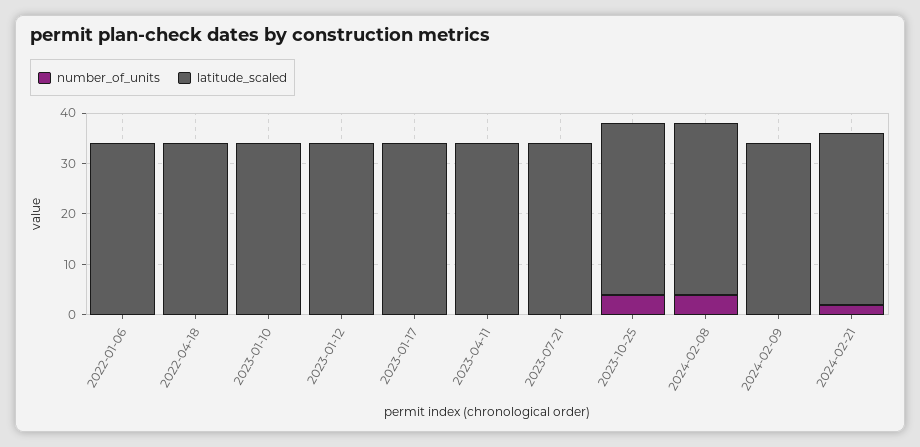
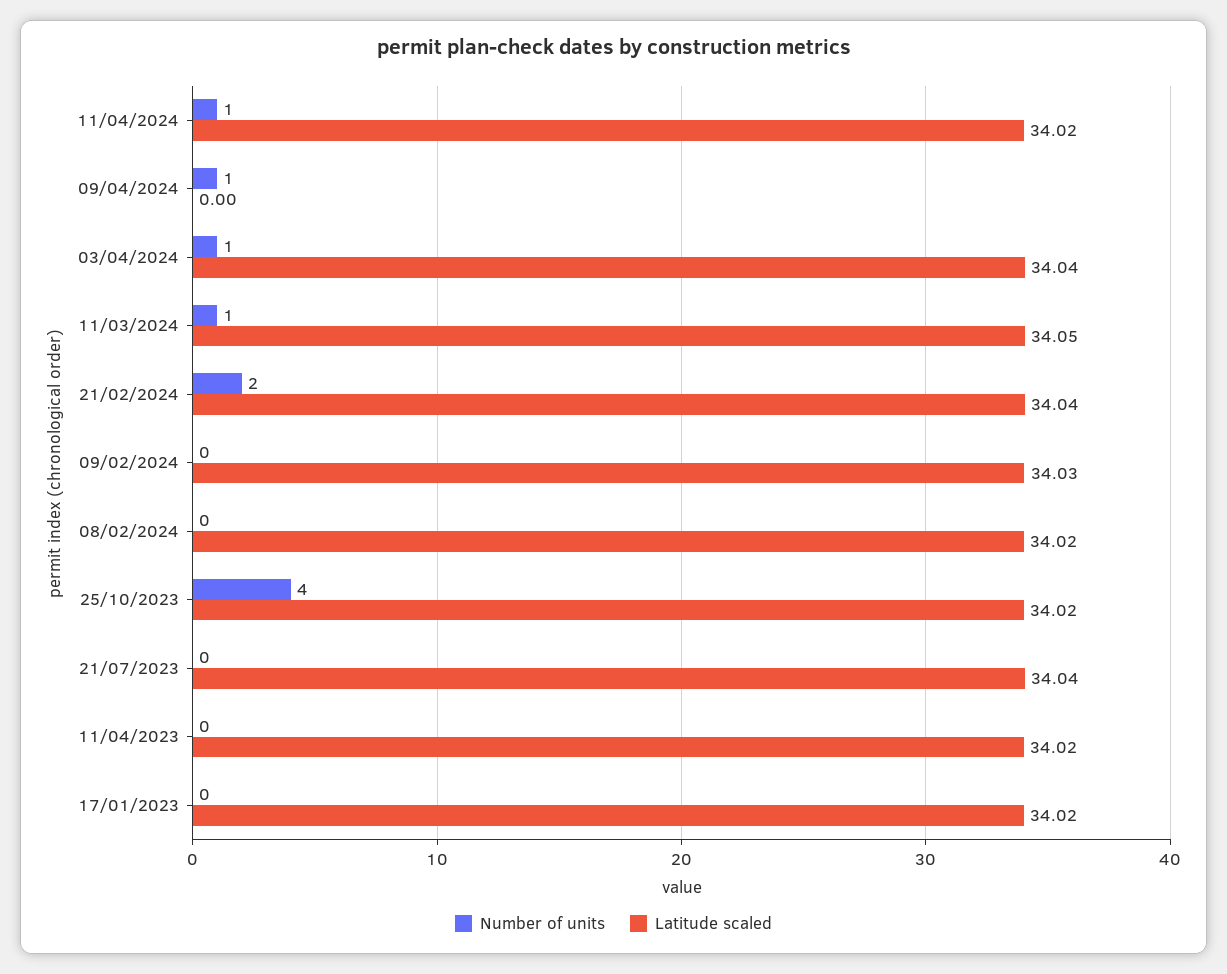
number_of_units, 2022-01-06: 0 -> none
latitude_scaled, 2022-01-06: 34 -> none
number_of_units, 2022-04-18: 0 -> none
latitude_scaled, 2022-04-18: 34 -> none
number_of_units, 2023-01-10: 0 -> none
latitude_scaled, 2023-01-10: 34 -> none
number_of_units, 2023-01-12: 0 -> none
latitude_scaled, 2023-01-12: 34 -> none
number_of_units, 2024-02-08: 4 -> 0
number_of_units, 11/04/2024: none -> 1
latitude_scaled, 11/04/2024: none -> 34.02
number_of_units, 09/04/2024: none -> 1
latitude_scaled, 09/04/2024: none -> 0
number_of_units, 03/04/2024: none -> 1
latitude_scaled, 03/04/2024: none -> 34.04
number_of_units, 11/03/2024: none -> 1
latitude_scaled, 11/03/2024: none -> 34.05

